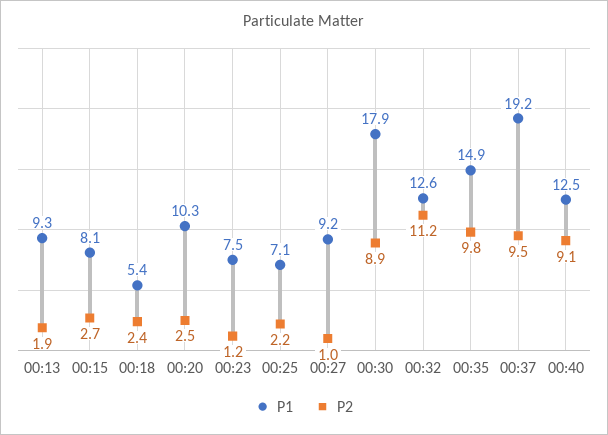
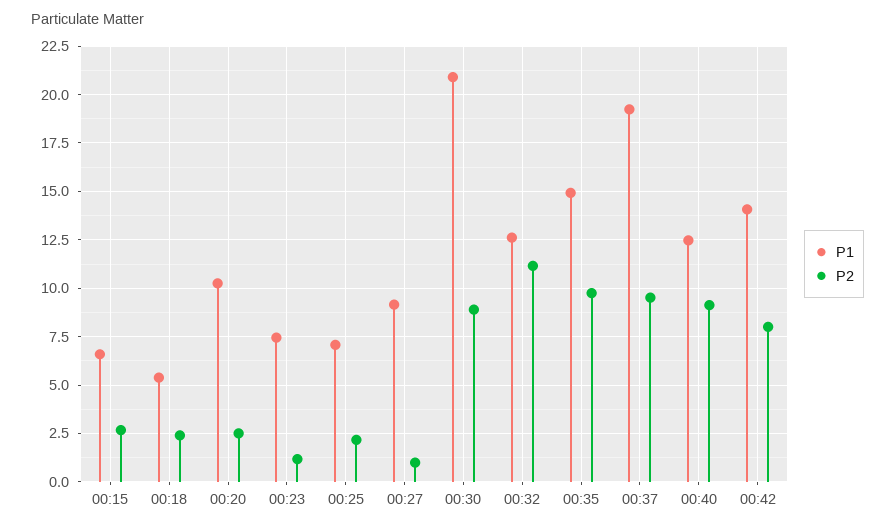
P1, 00:13: 9.3 -> none
P2, 00:13: 1.9 -> none
P1, 00:15: 8.1 -> 6.5
P1, 00:30: 17.9 -> 21
P1, 00:42: none -> 14
P2, 00:42: none -> 8

